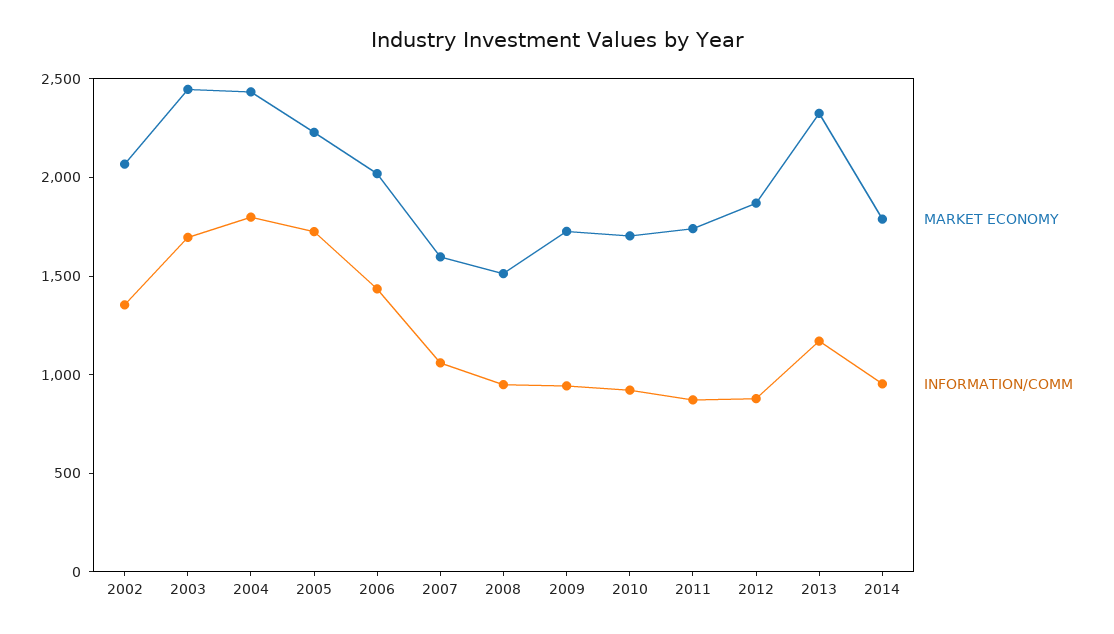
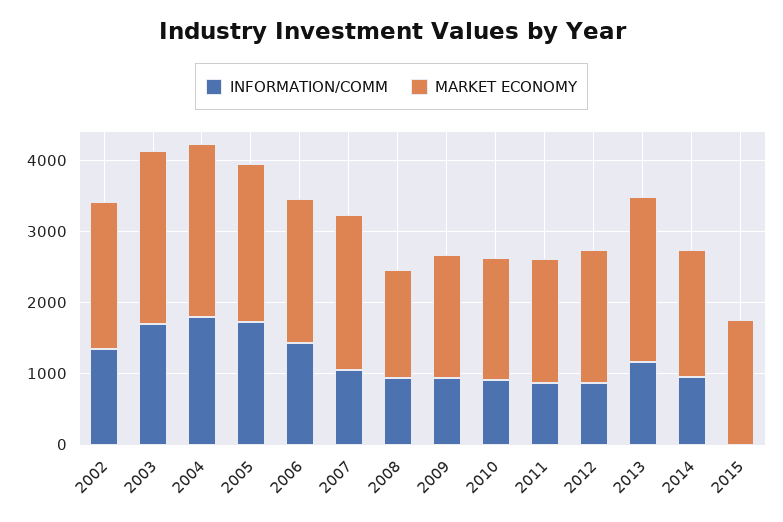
MARKET ECONOMY, 2007: 1600 -> 2200
INFORMATION/COMM, 2015: none -> 0
MARKET ECONOMY, 2015: none -> 1800

